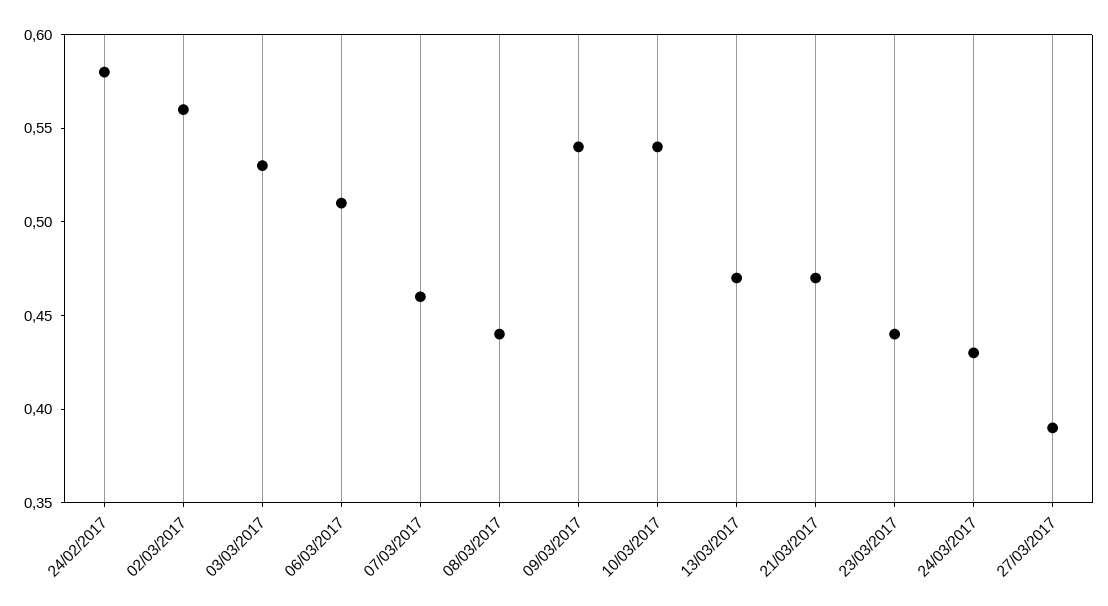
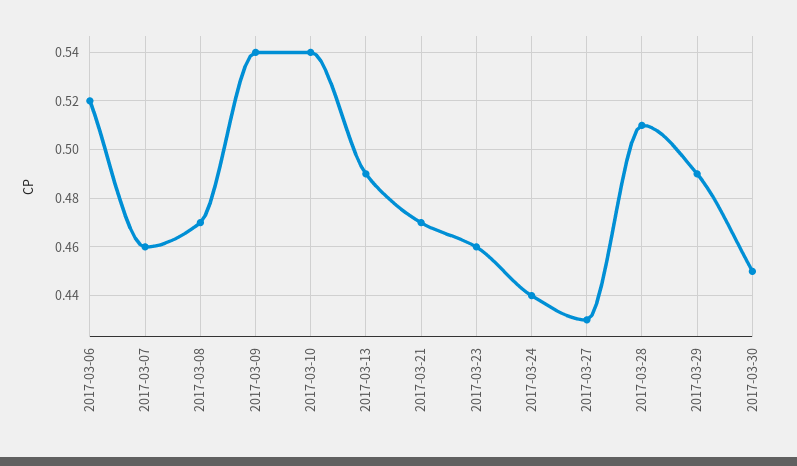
24/02/2017: 0.58 -> none
02/03/2017: 0.56 -> none
03/03/2017: 0.53 -> none
06/03/2017: 0.51 -> 0.52
08/03/2017: 0.44 -> 0.47
13/03/2017: 0.47 -> 0.49
23/03/2017: 0.44 -> 0.46
24/03/2017: 0.43 -> 0.44
27/03/2017: 0.39 -> 0.43
2017-03-28: none -> 0.51
2017-03-29: none -> 0.49
2017-03-30: none -> 0.45

